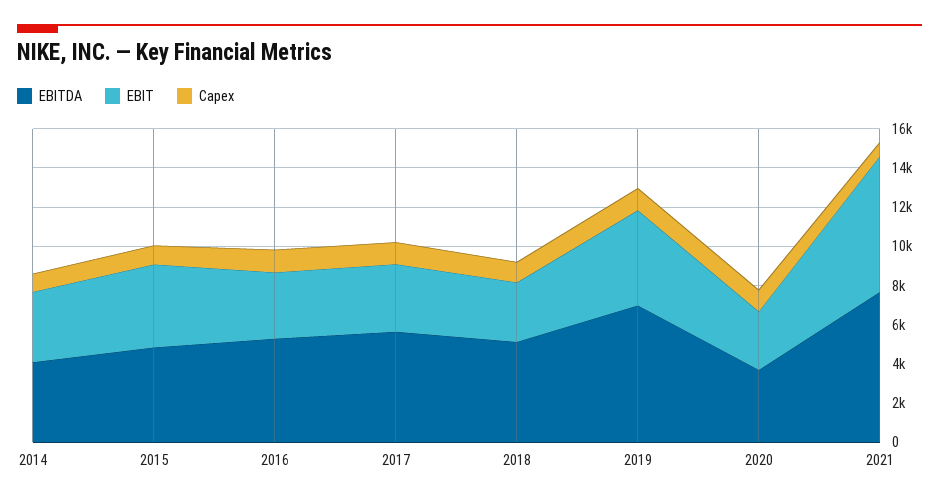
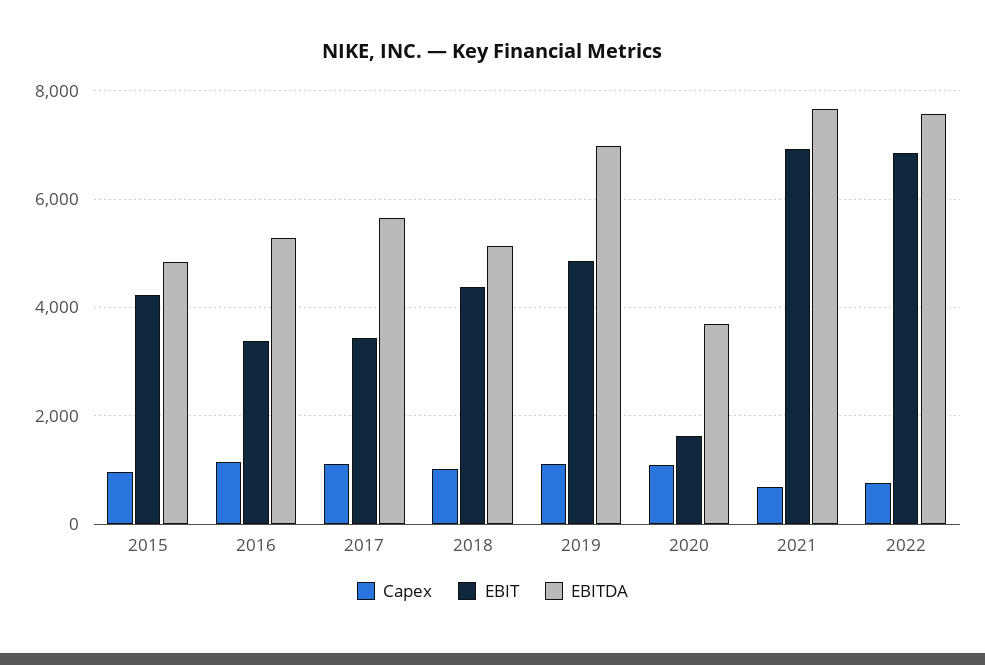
EBITDA, 2014: 4000 -> none
EBIT, 2014: 3500 -> none
Capex, 2014: 1000 -> none
EBIT, 2018: 3000 -> 4400
EBIT, 2020: 3000 -> 1600
Capex, 2022: none -> 800
EBIT, 2022: none -> 6800
EBITDA, 2022: none -> 7600

